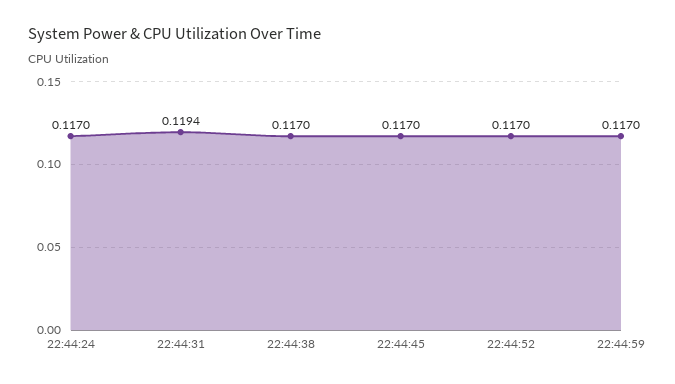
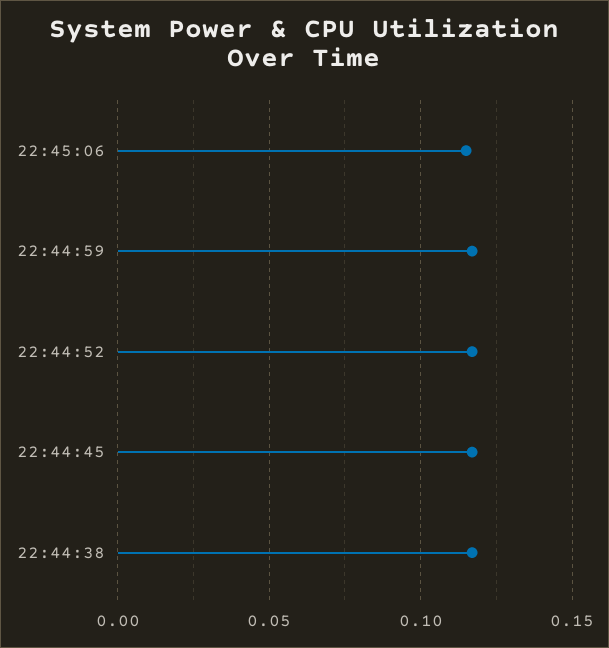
22:44:24: 0.117 -> none
22:44:31: 0.1194 -> none
22:45:06: none -> 0.115

